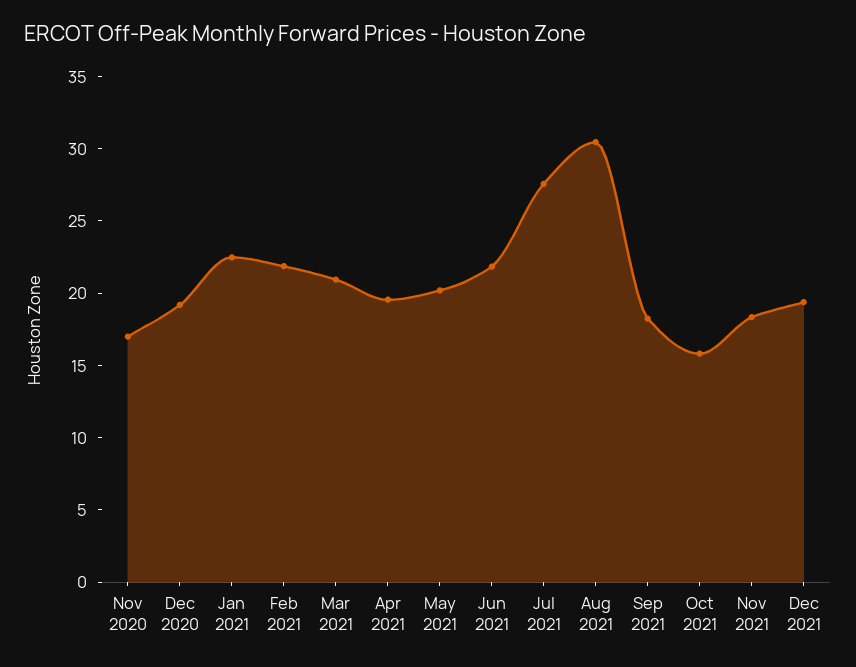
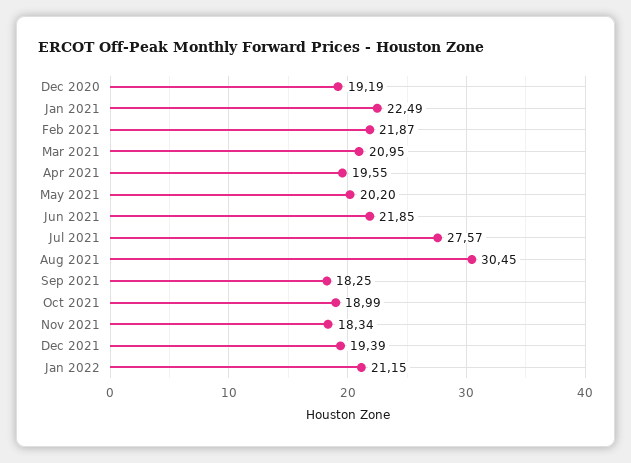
Nov 2020: 17 -> none
Oct 2021: 16 -> 18.99
Jan 2022: none -> 21.15

